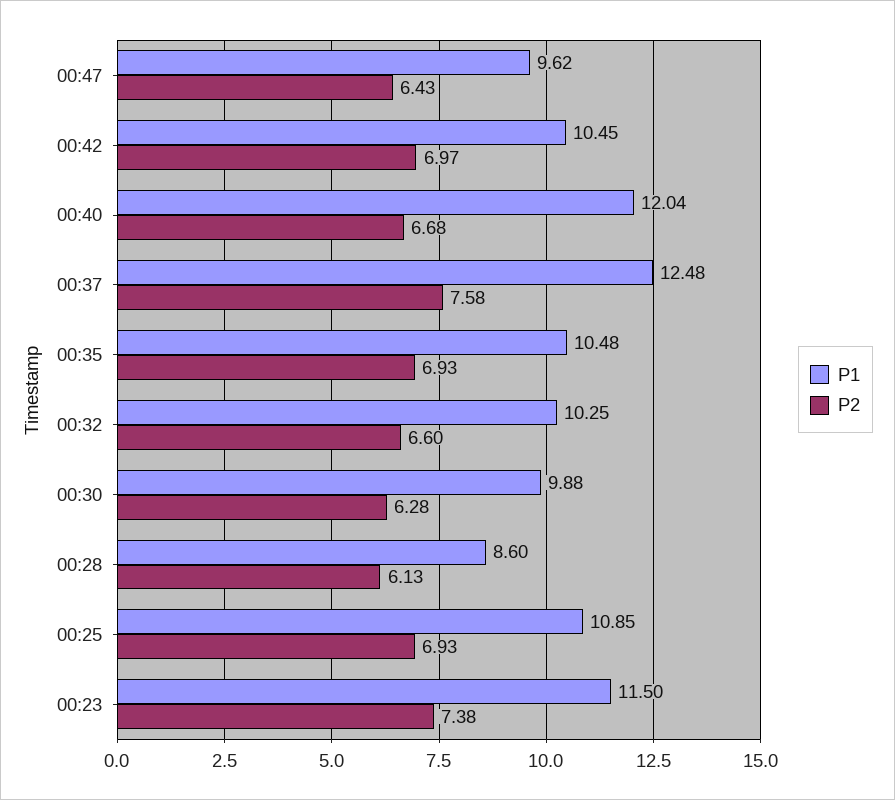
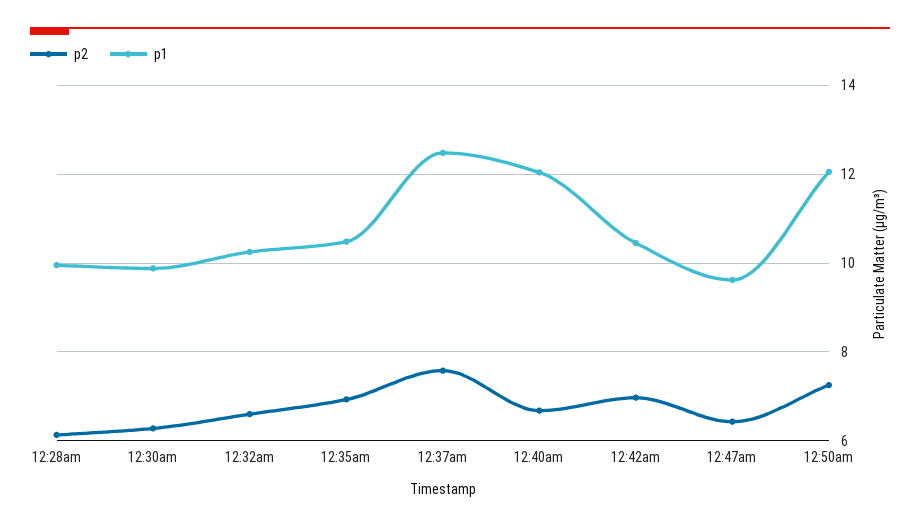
P1, 00:28: 8.6 -> 10
P1, 00:25: 10.85 -> none
P2, 00:25: 6.93 -> none
P1, 00:23: 11.5 -> none
P2, 00:23: 7.38 -> none
P2, 12:50am: none -> 7.2
P1, 12:50am: none -> 12

